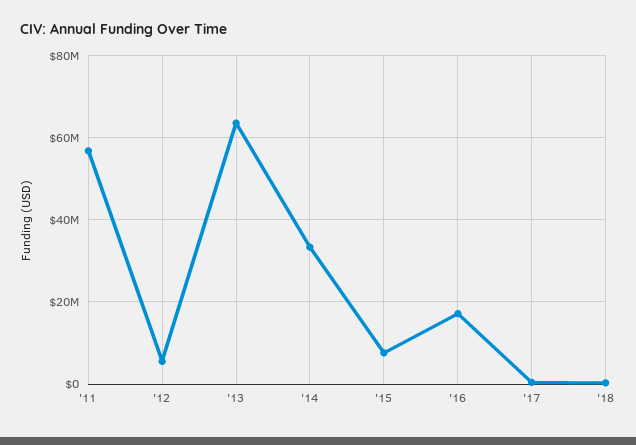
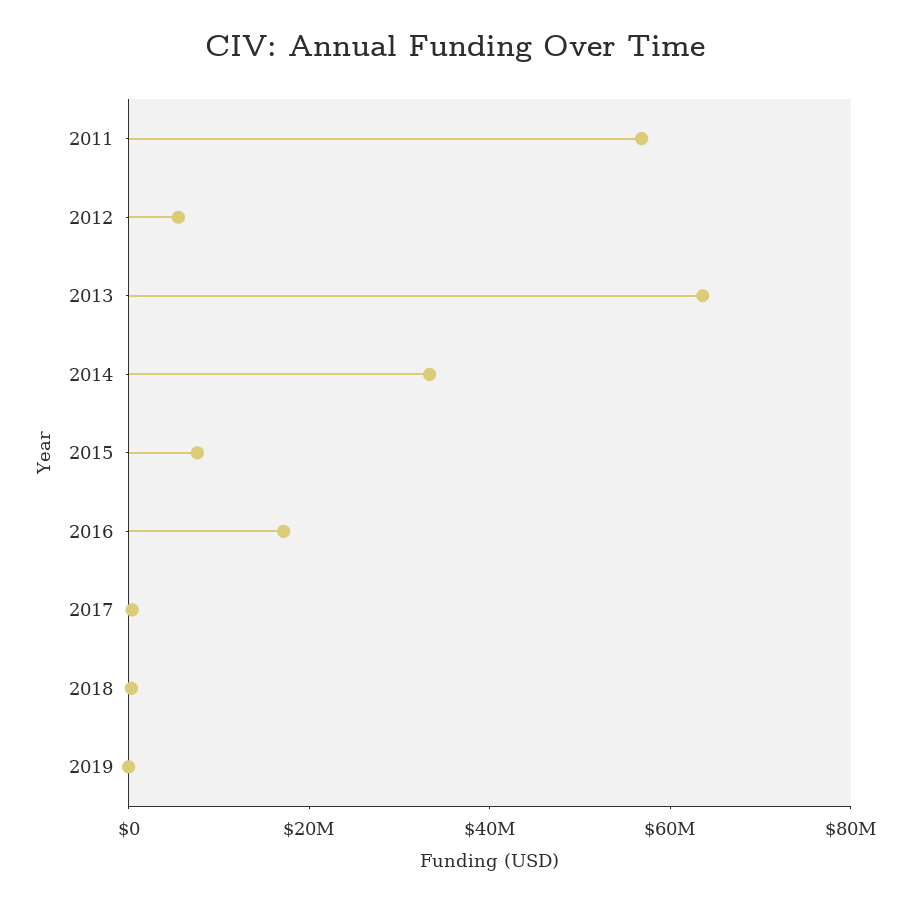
2019: none -> 0

